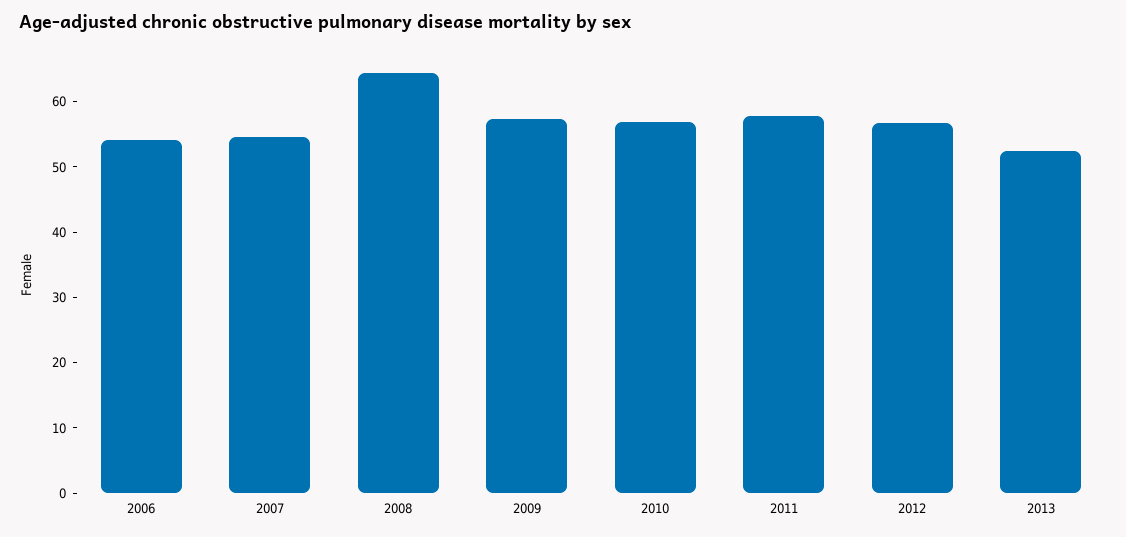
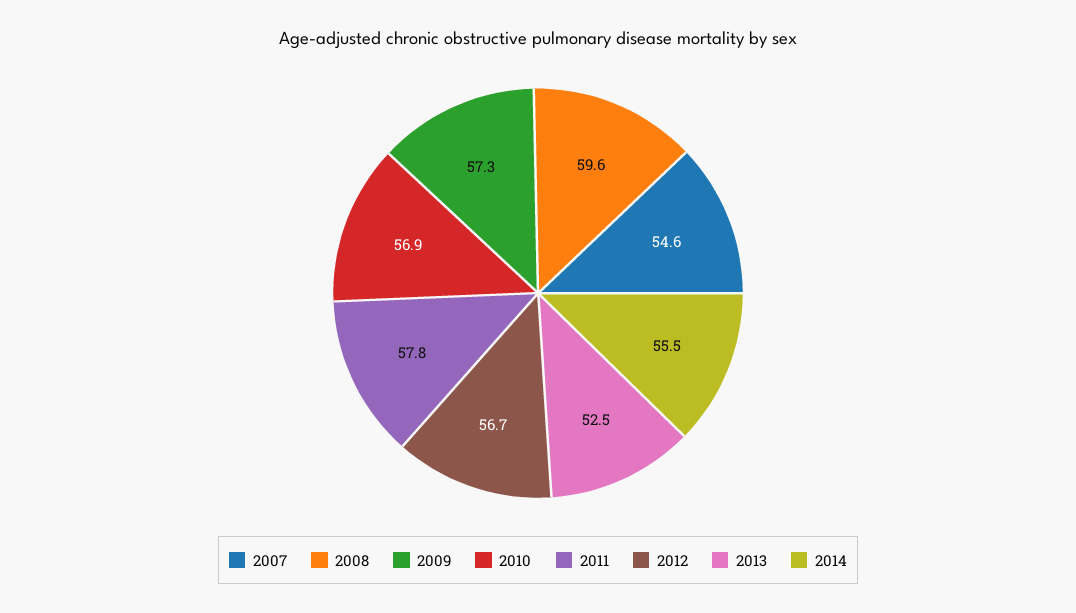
2006: 54 -> none
2008: 64 -> 59.6
2014: none -> 55.5

